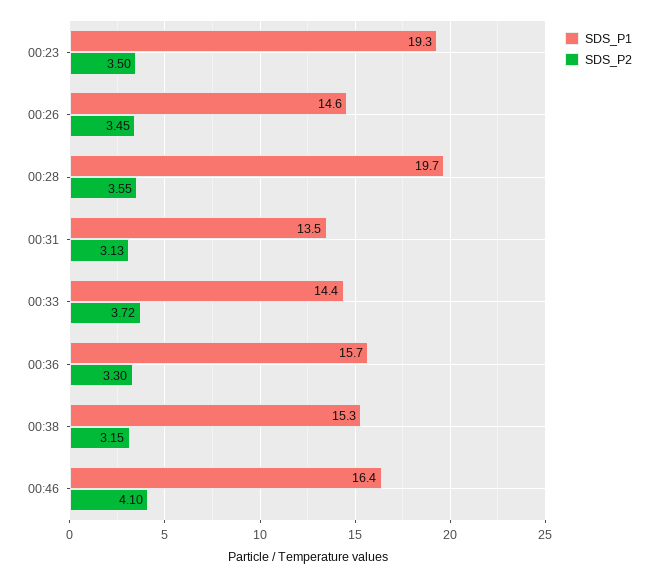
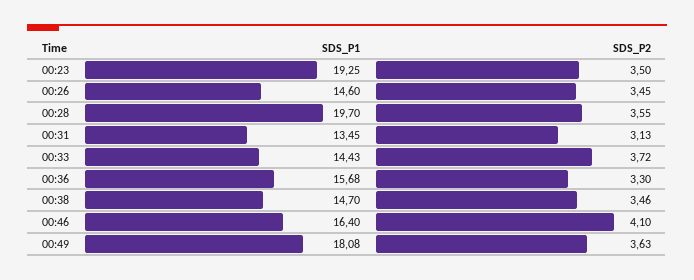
SDS_P1, 00:38: 15.3 -> 14.7
SDS_P2, 00:38: 3.15 -> 3.46
SDS_P1, 00:49: none -> 18.08
SDS_P2, 00:49: none -> 3.63

